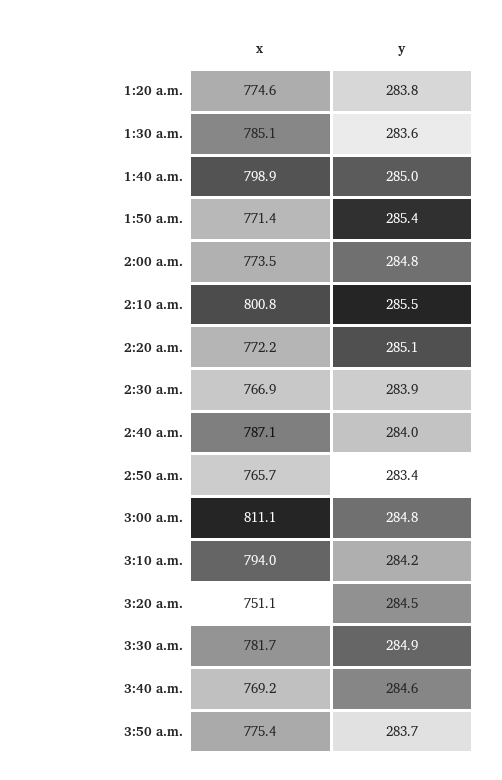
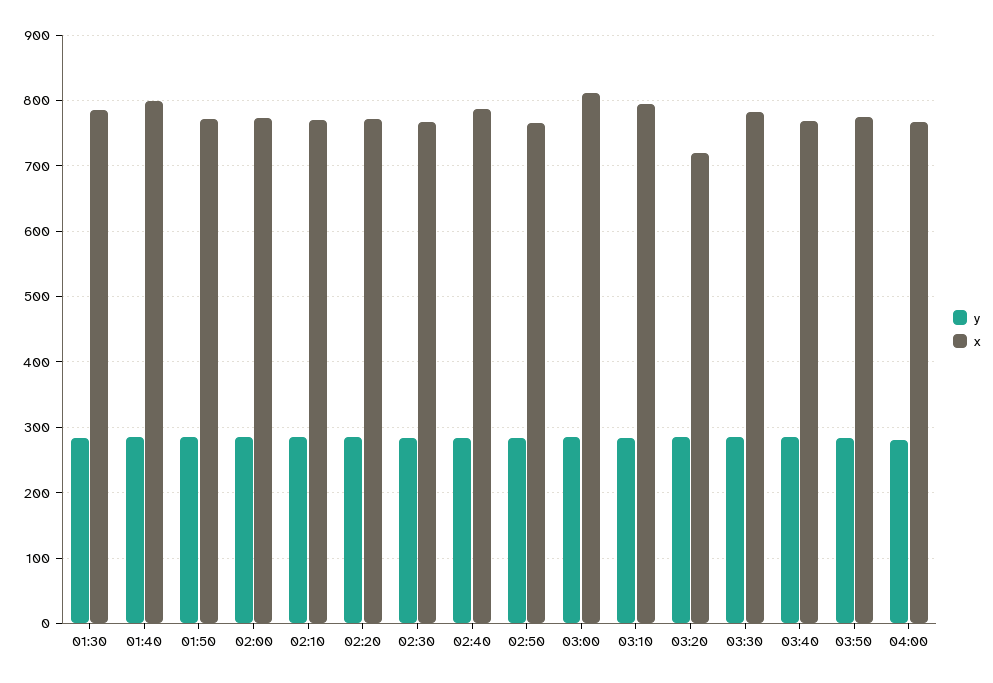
x, 1:20 a.m.: 774.6 -> none
y, 1:20 a.m.: 283.8 -> none
x, 2:10 a.m.: 800.8 -> 770
x, 3:20 a.m.: 751.1 -> 720
y, 04:00: none -> 280
x, 04:00: none -> 770

